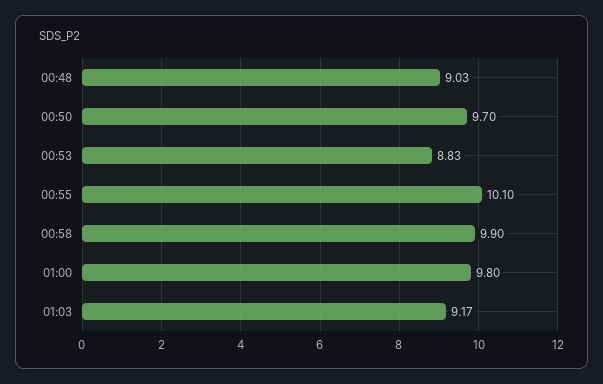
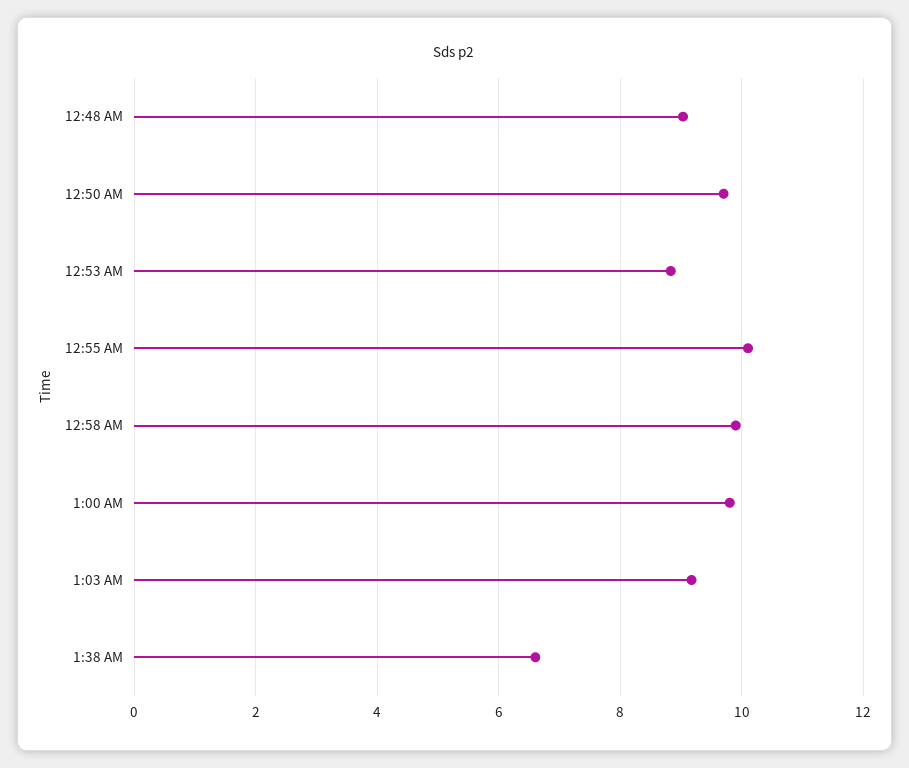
1:38 AM: none -> 6.6

